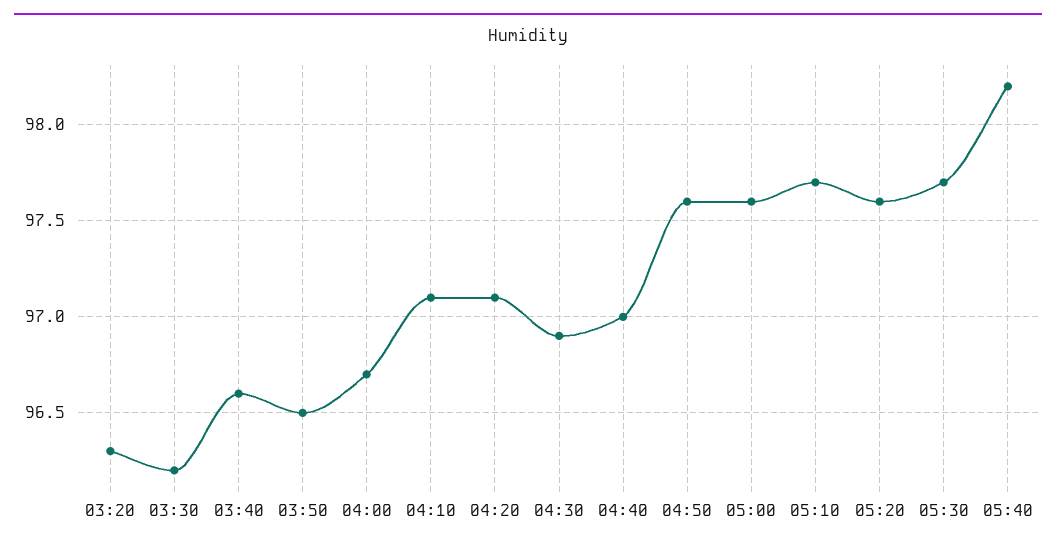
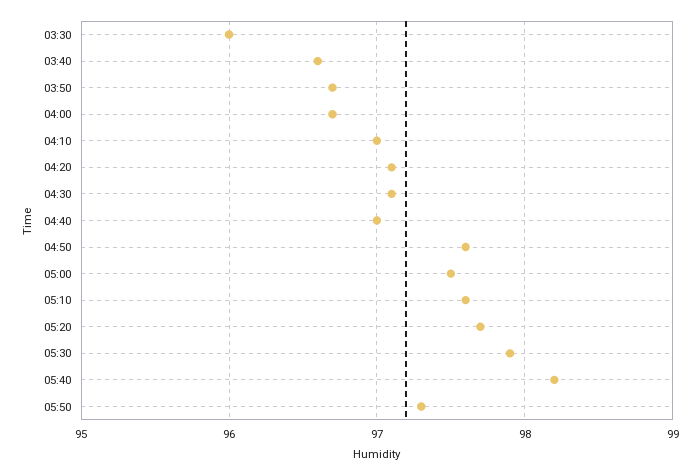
03:20: 96.3 -> none
03:30: 96.2 -> 96
03:50: 96.5 -> 96.7
04:10: 97.1 -> 97
04:30: 96.9 -> 97.1
05:00: 97.6 -> 97.5
05:10: 97.7 -> 97.6
05:20: 97.6 -> 97.7
05:30: 97.7 -> 97.9
05:50: none -> 97.3

